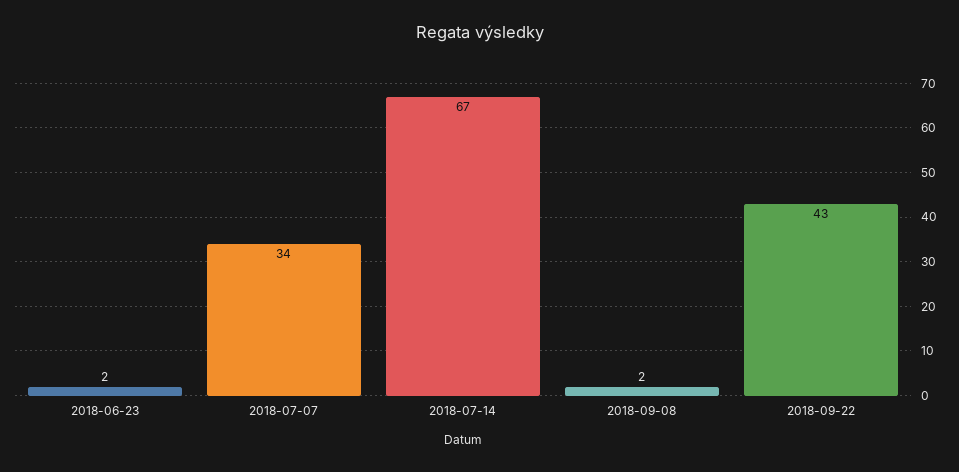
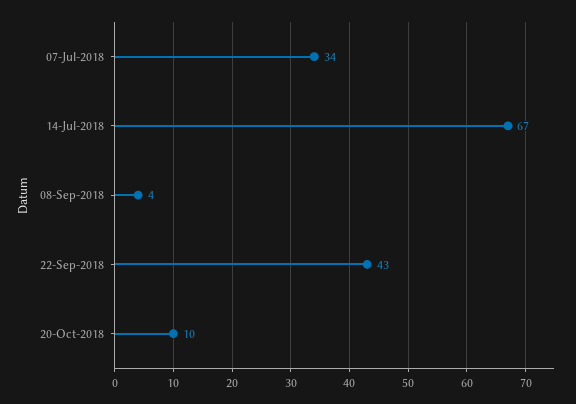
2018-06-23: 2 -> none
2018-09-08: 2 -> 4
20-Oct-2018: none -> 10

